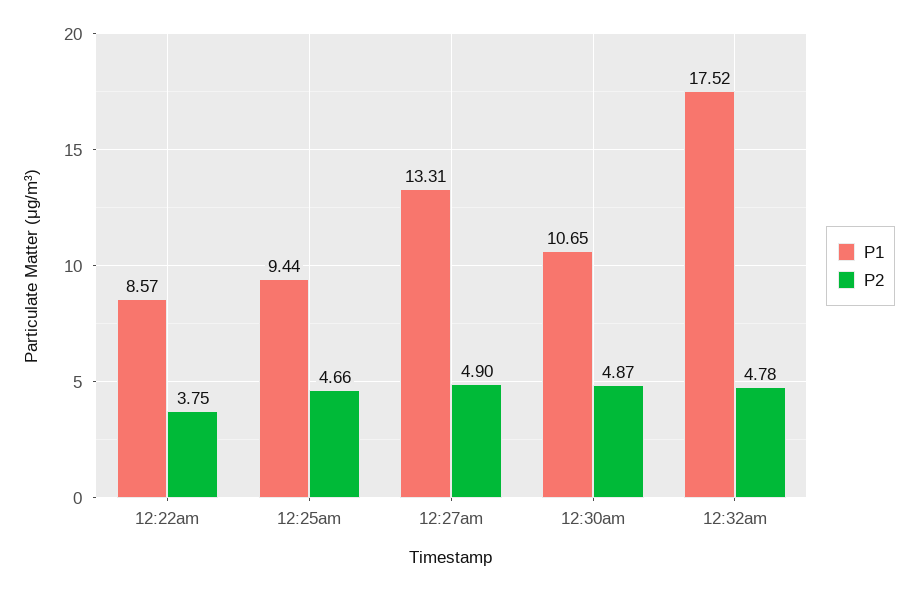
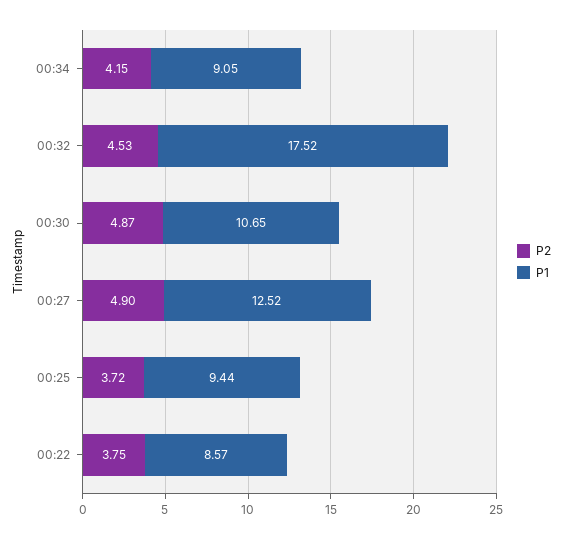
P2, 12:25am: 4.66 -> 3.72
P1, 12:27am: 13.31 -> 12.52
P2, 12:32am: 4.78 -> 4.53
P2, 00:34: none -> 4.15
P1, 00:34: none -> 9.05

